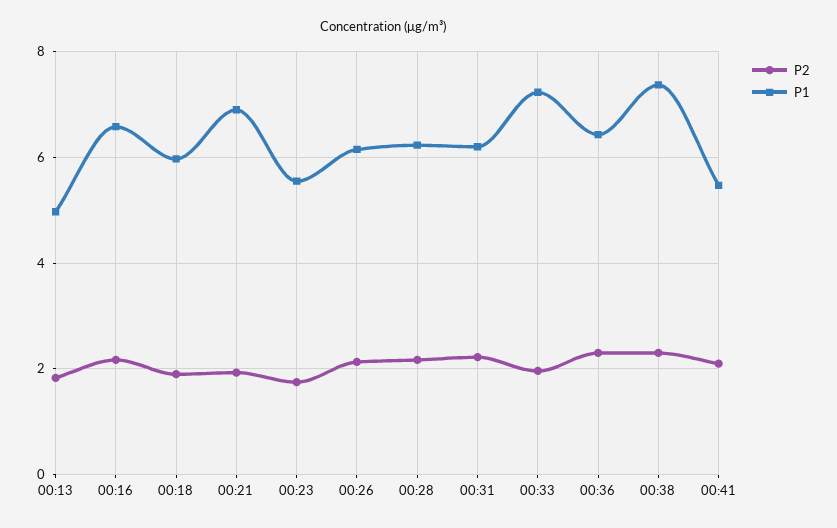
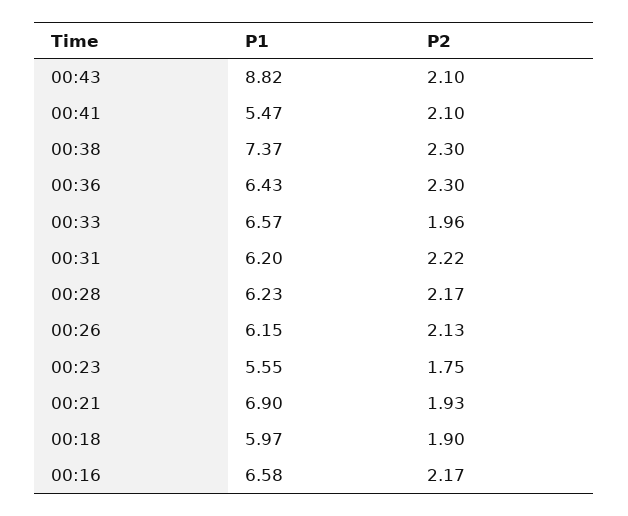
P2, 00:13: 1.8 -> none
P1, 00:13: 5 -> none
P1, 00:33: 7.2 -> 6.57
P1, 00:43: none -> 8.82
P2, 00:43: none -> 2.1

